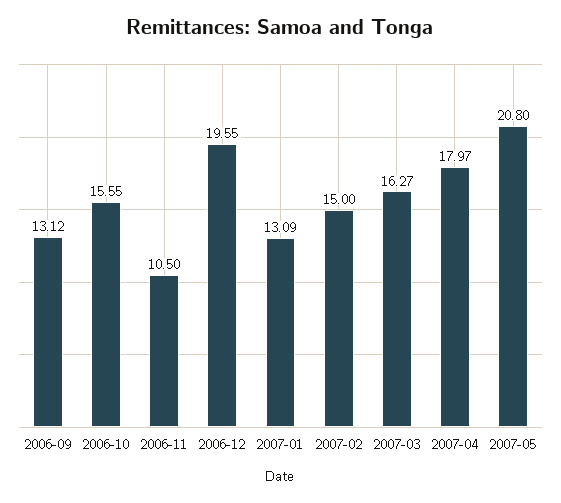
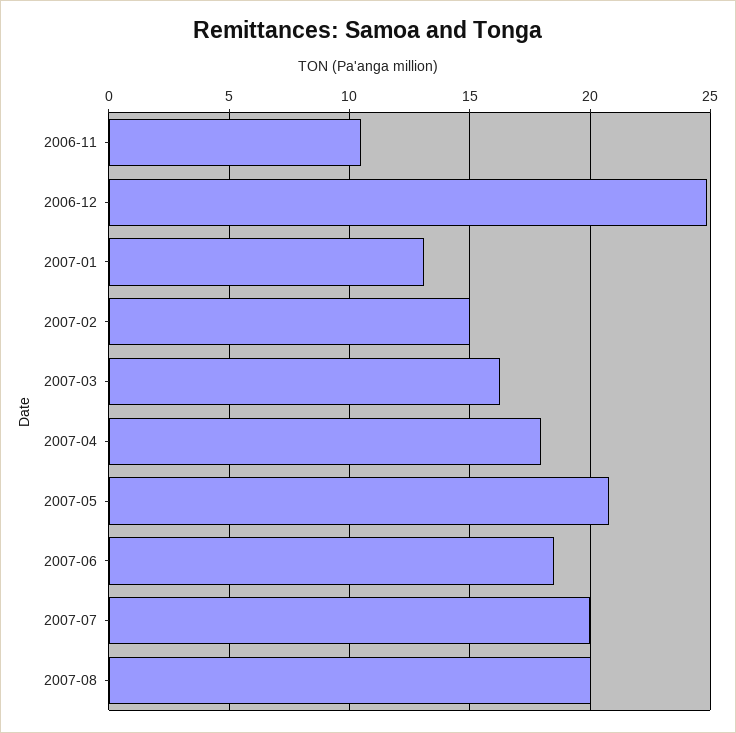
2006-09: 13.12 -> none
2006-10: 15.55 -> none
2006-12: 19.55 -> 25
2007-06: none -> 18.5
2007-07: none -> 20
2007-08: none -> 20

